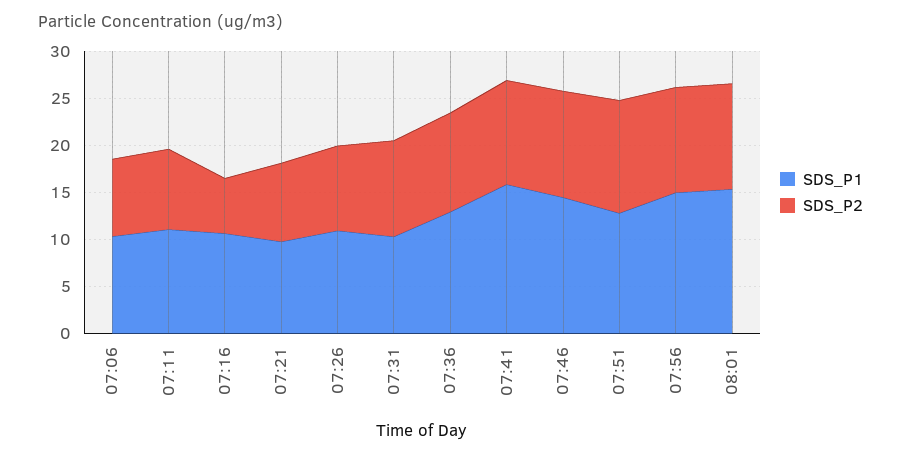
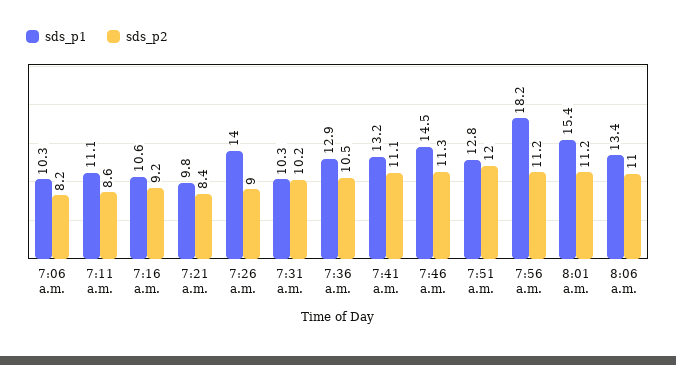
SDS_P2, 07:16: 6 -> 9.2
SDS_P1, 07:26: 11 -> 14
SDS_P1, 07:41: 16 -> 13.2
SDS_P1, 07:56: 15 -> 18.2
SDS_P1, 8:06 a.m.: none -> 13.4
SDS_P2, 8:06 a.m.: none -> 11

